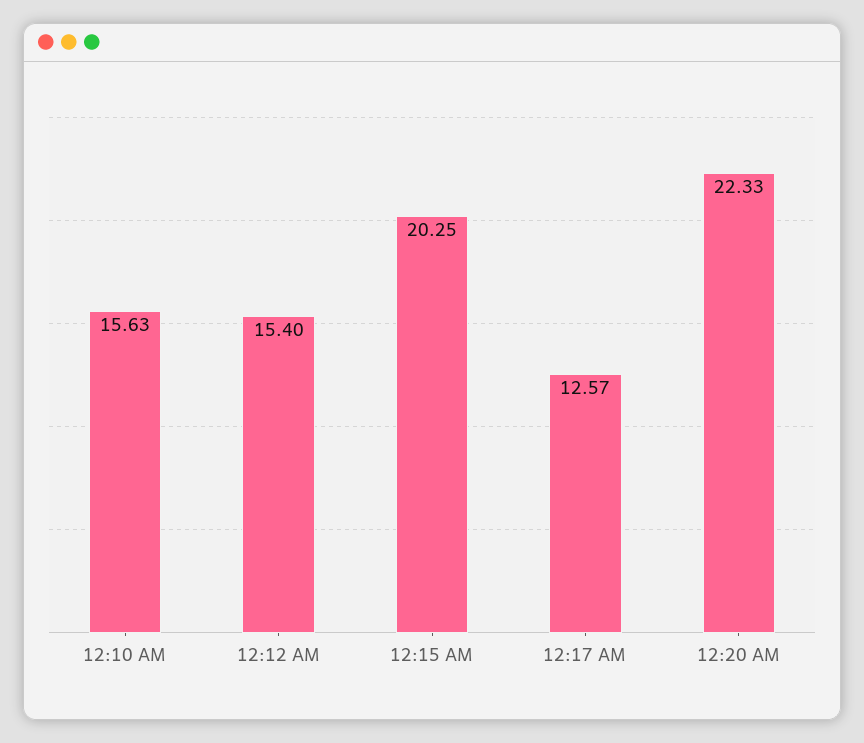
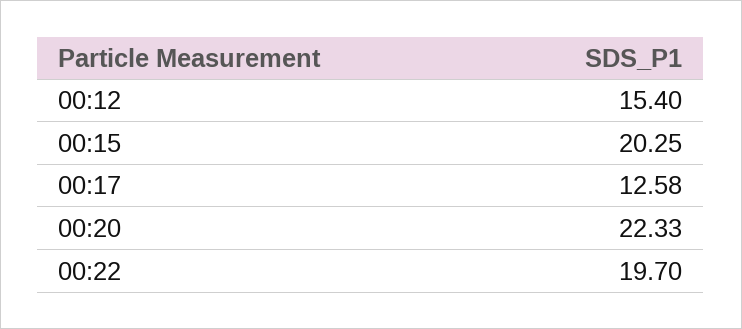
12:10 AM: 15.63 -> none
12:17 AM: 12.57 -> 12.58
00:22: none -> 19.7

